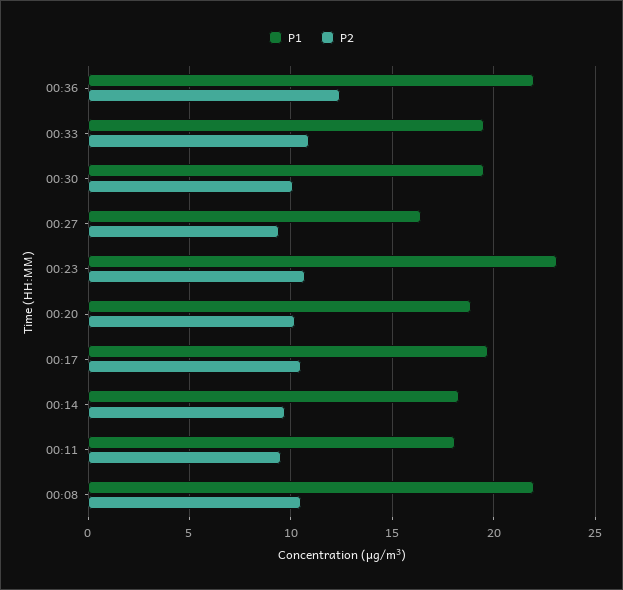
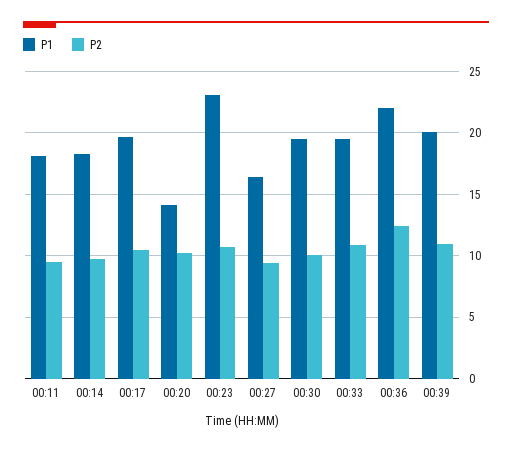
P1, 00:20: 19 -> 14
P1, 00:08: 22 -> none
P2, 00:08: 10.5 -> none
P1, 00:39: none -> 20
P2, 00:39: none -> 11

